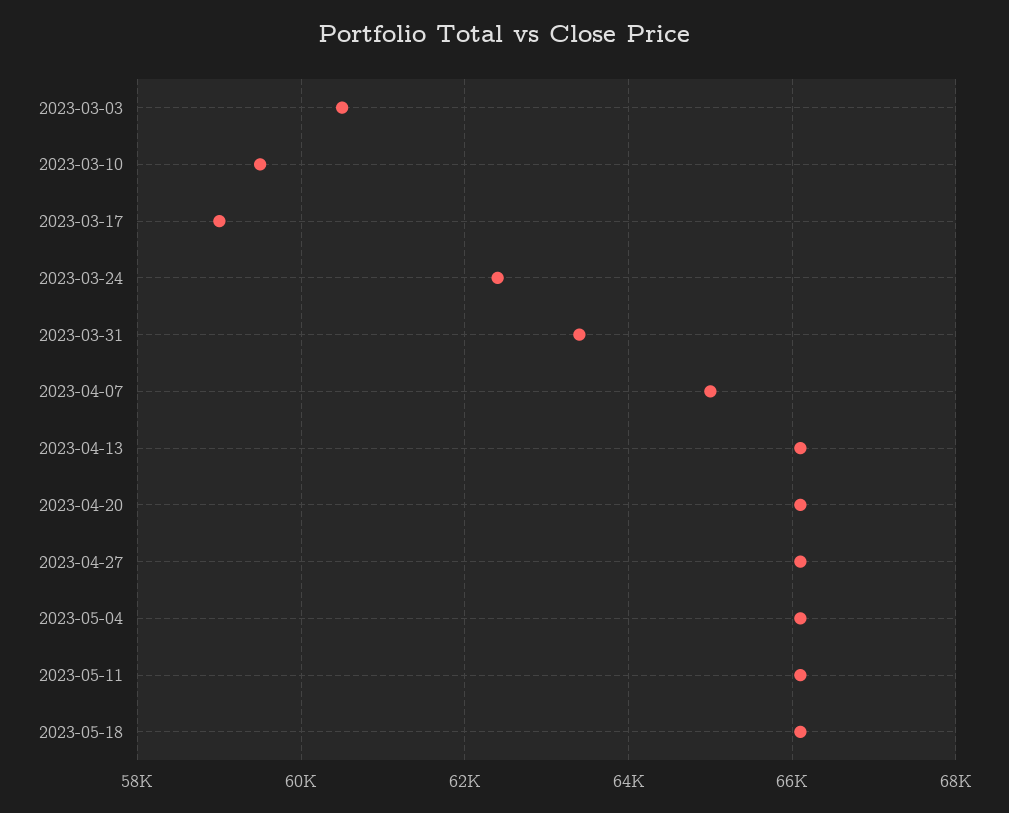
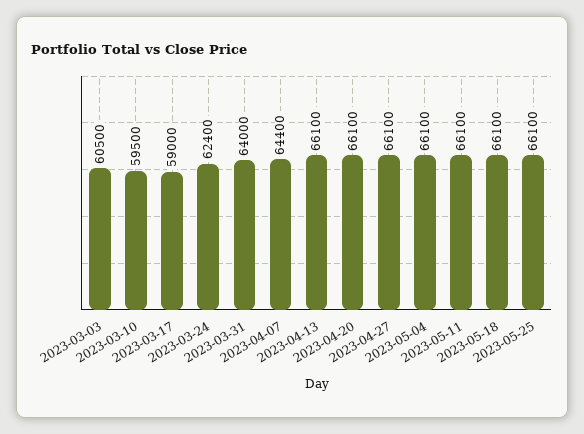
2023-03-31: 63400 -> 64000
2023-04-07: 65000 -> 64400
2023-05-25: none -> 66100

